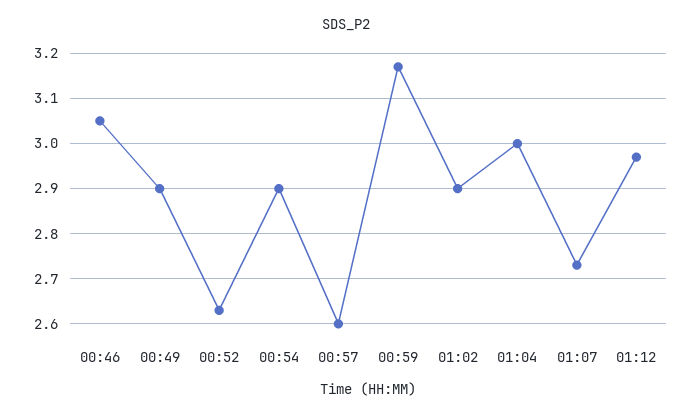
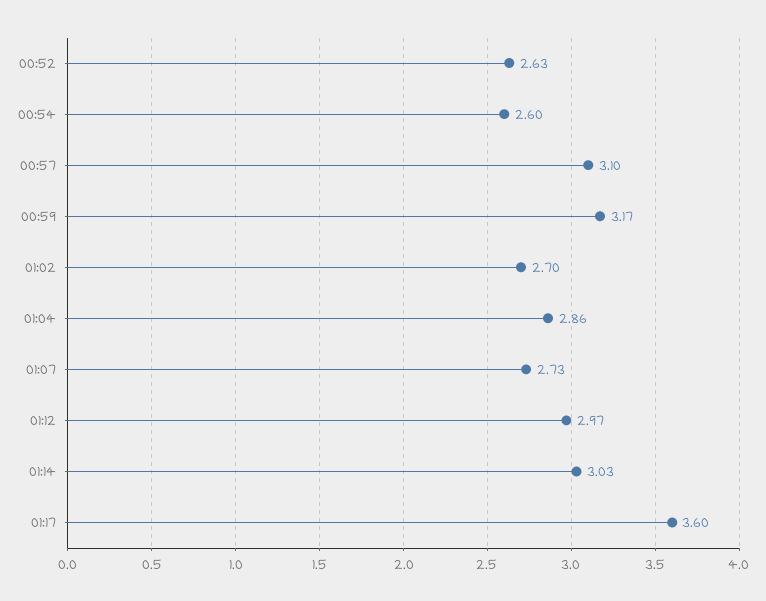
00:46: 3.05 -> none
00:49: 2.9 -> none
00:54: 2.9 -> 2.6
00:57: 2.6 -> 3.1
01:02: 2.9 -> 2.7
01:04: 3 -> 2.86
01:14: none -> 3.03
01:17: none -> 3.6

